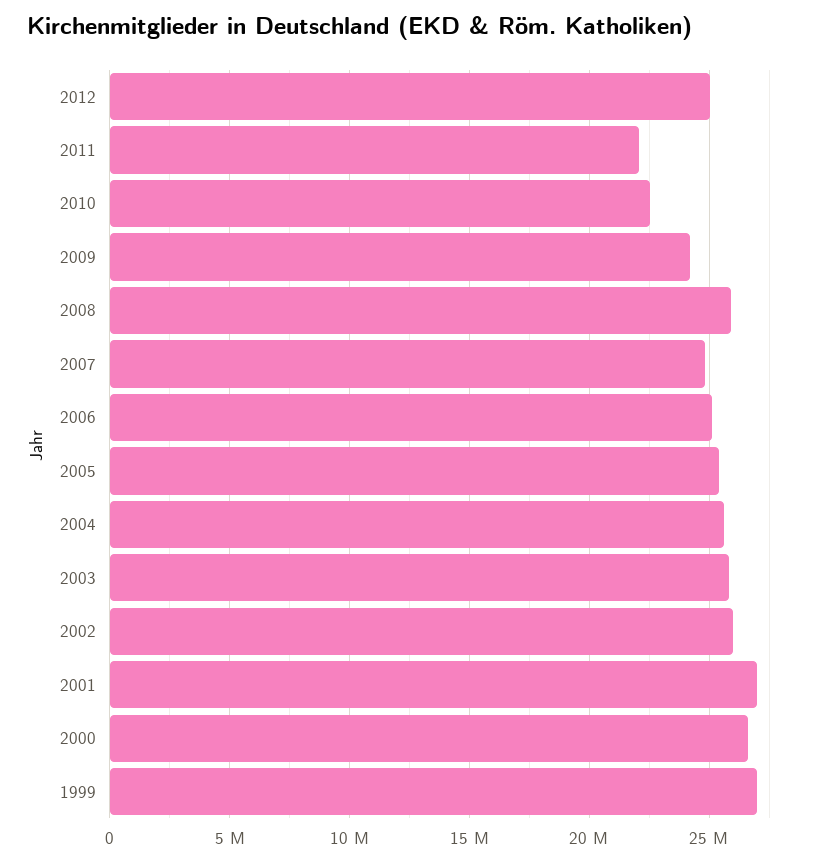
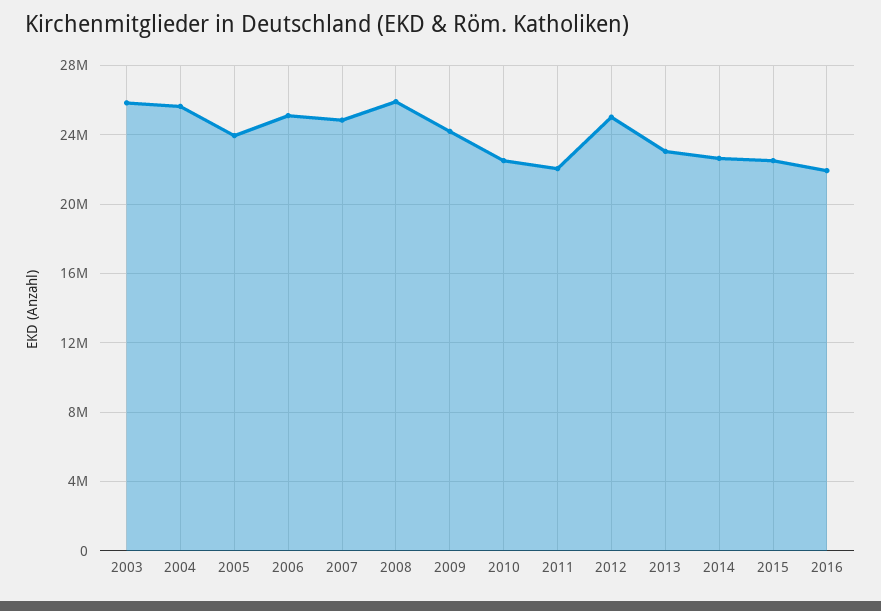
2005: 25500000 -> 24000000
2002: 26000000 -> none
2001: 27000000 -> none
2000: 26500000 -> none
1999: 27000000 -> none
2013: none -> 23000000
2014: none -> 22500000
2015: none -> 22500000
2016: none -> 22000000

